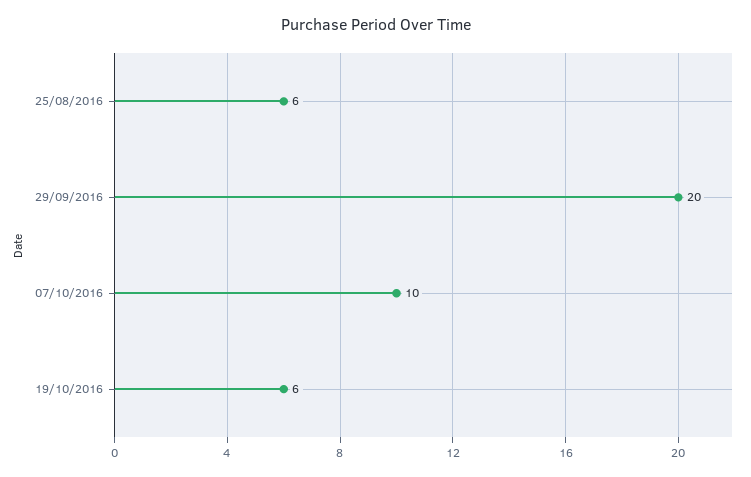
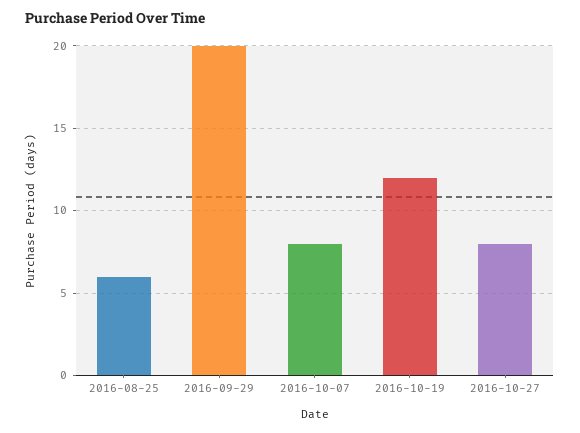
07/10/2016: 10 -> 8
19/10/2016: 6 -> 12
2016-10-27: none -> 8

